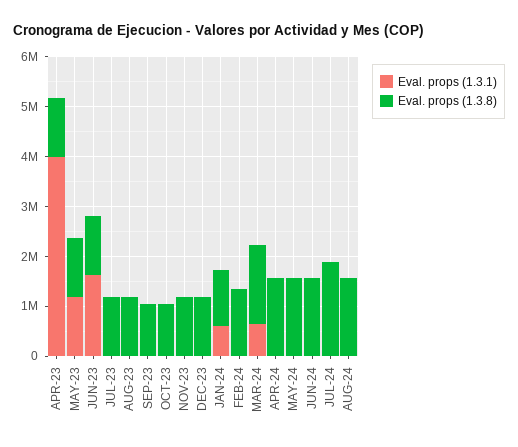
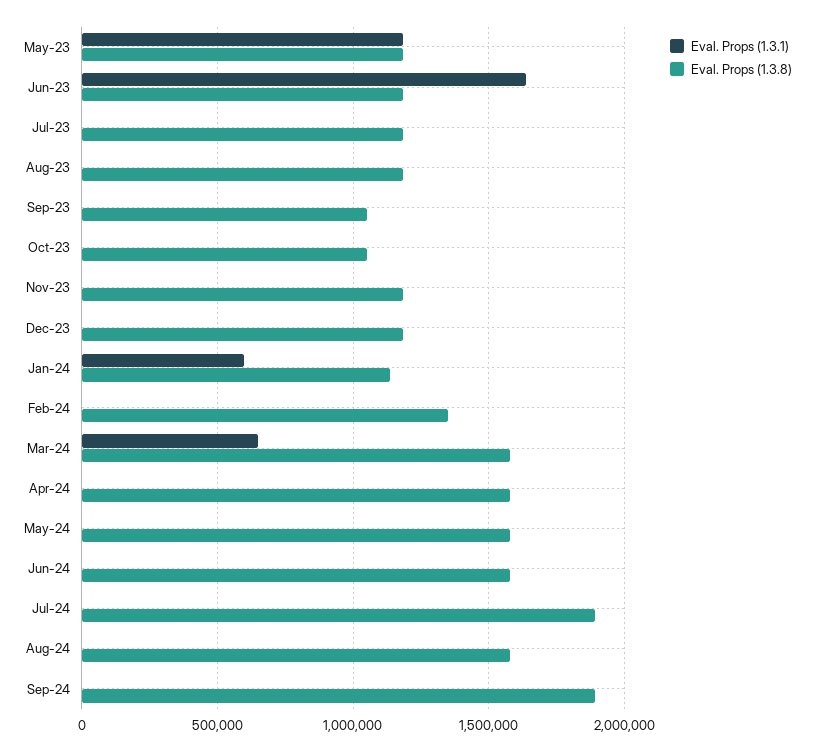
Eval. props (1.3.1), APR-23: 4000000 -> none
Eval. props (1.3.8), APR-23: 1200000 -> none
Eval. props (1.3.1), Sep-24: none -> 0
Eval. props (1.3.8), Sep-24: none -> 1900000

